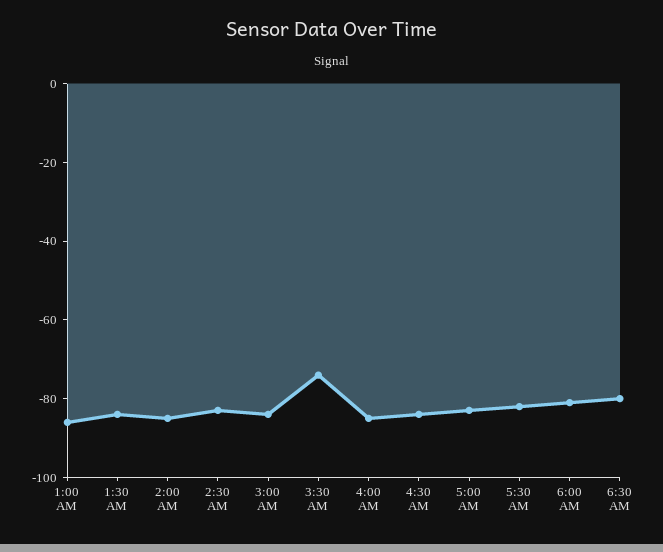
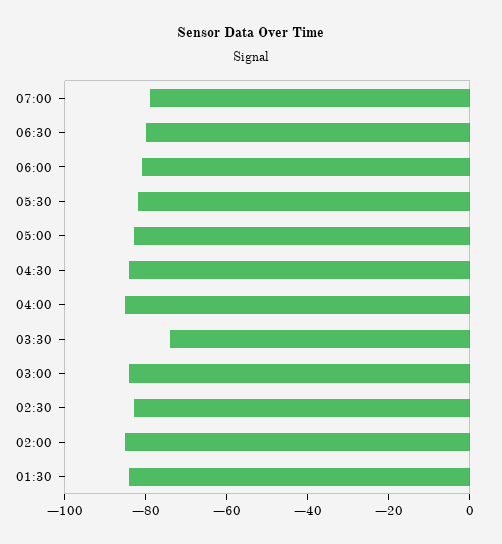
1:00 AM: -85 -> none
07:00: none -> -80

